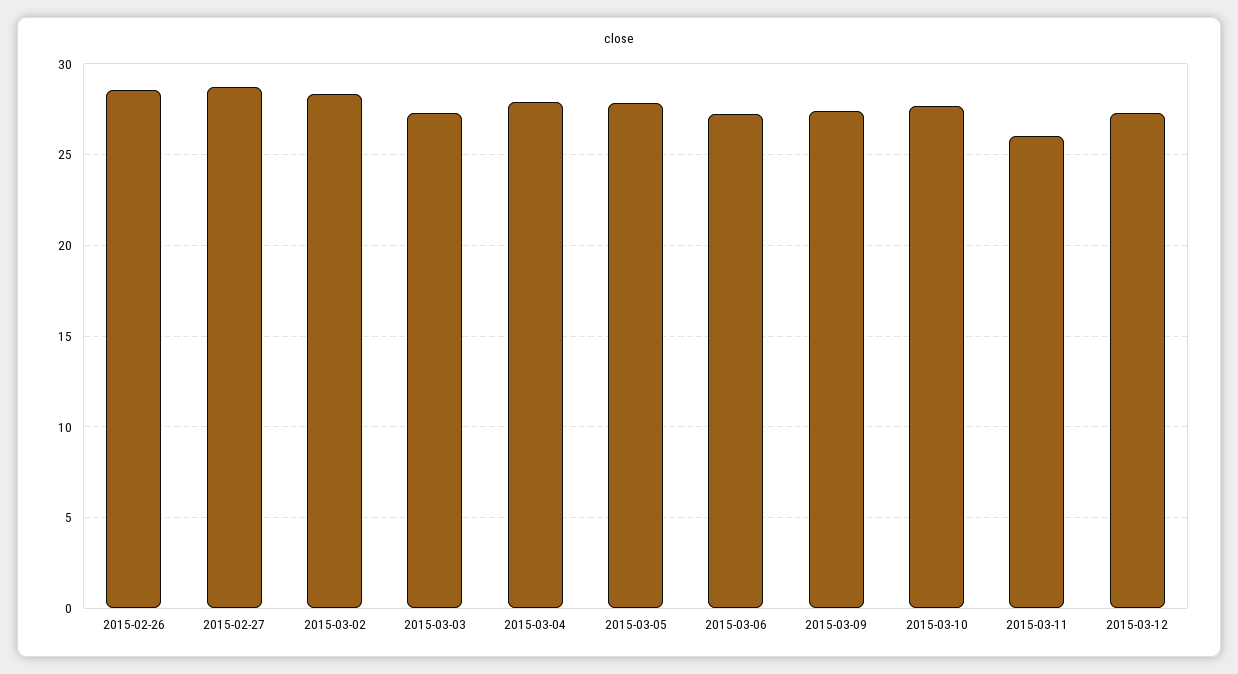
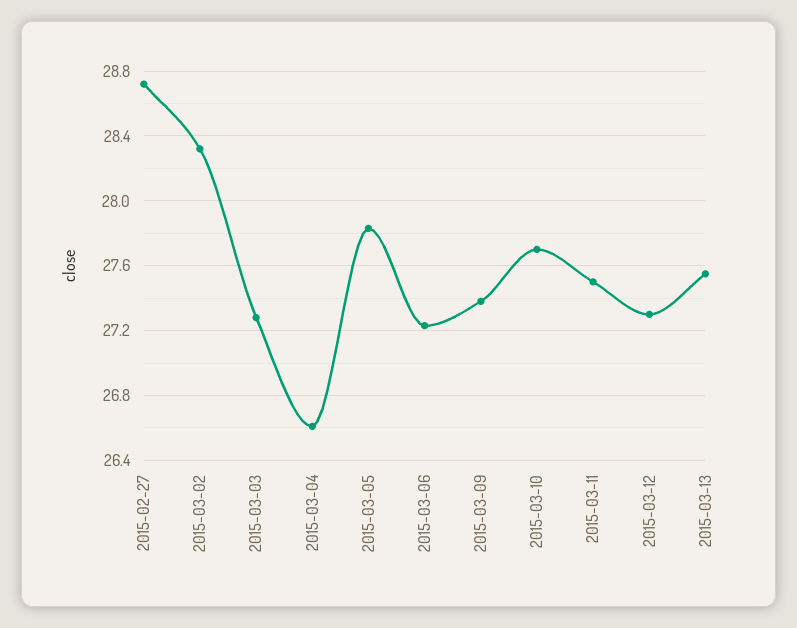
2015-02-26: 28.5 -> none
2015-03-04: 28 -> 26.6
2015-03-11: 26 -> 27.5
2015-03-13: none -> 27.55

